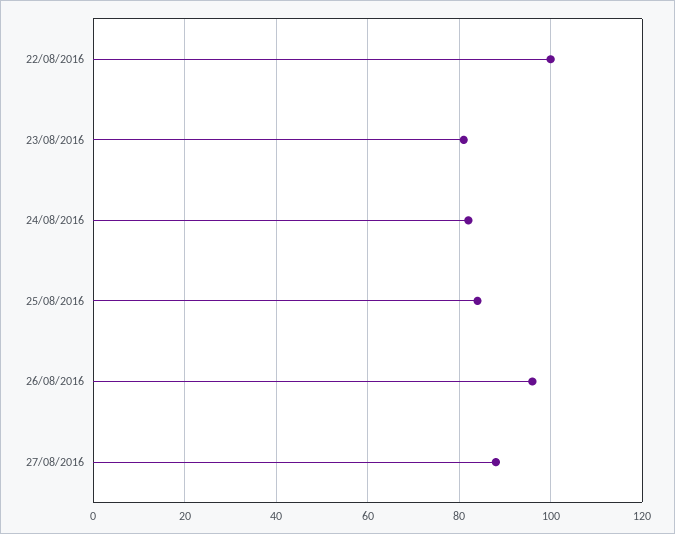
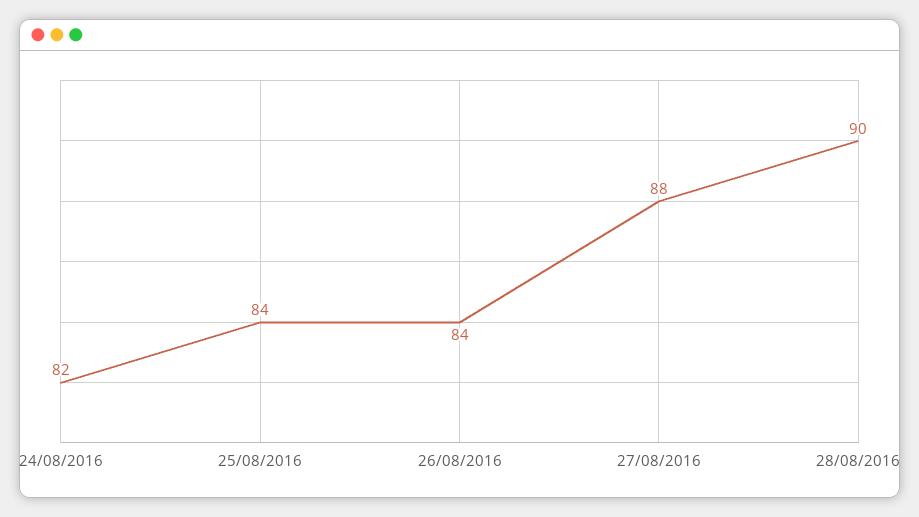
22/08/2016: 100 -> none
23/08/2016: 80 -> none
26/08/2016: 95 -> 84
28/08/2016: none -> 90

